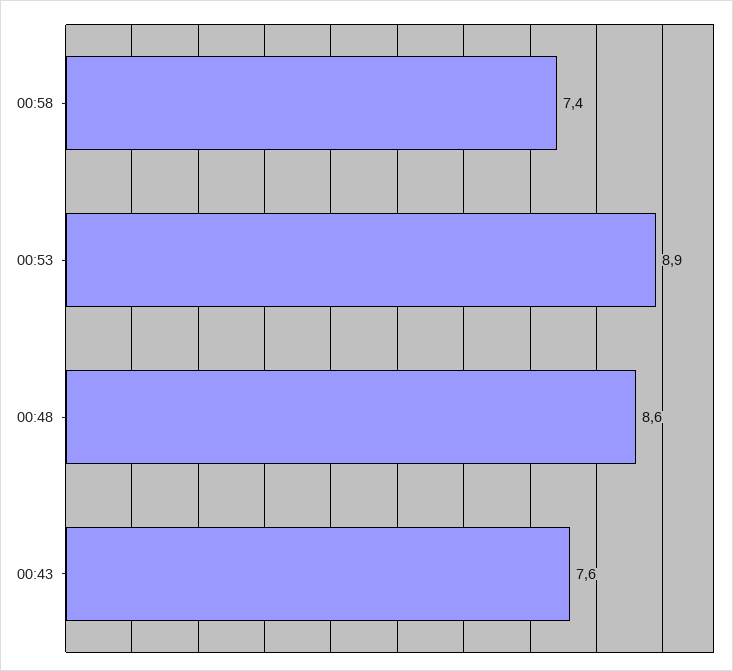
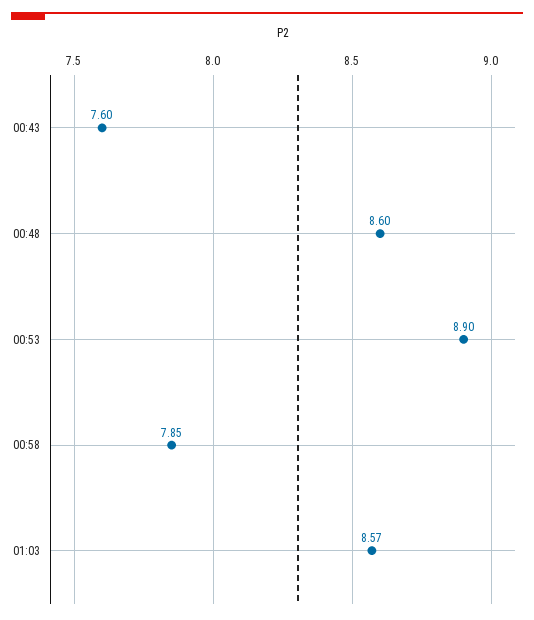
00:58: 7.4 -> 7.85
01:03: none -> 8.57

